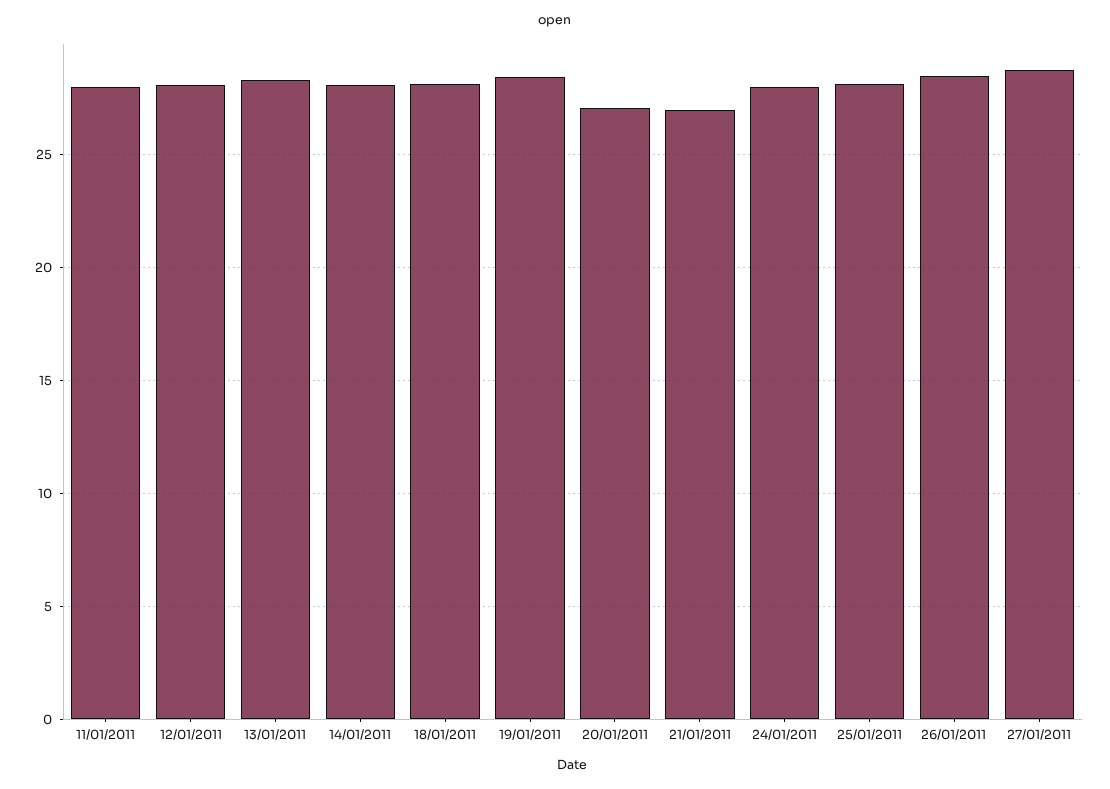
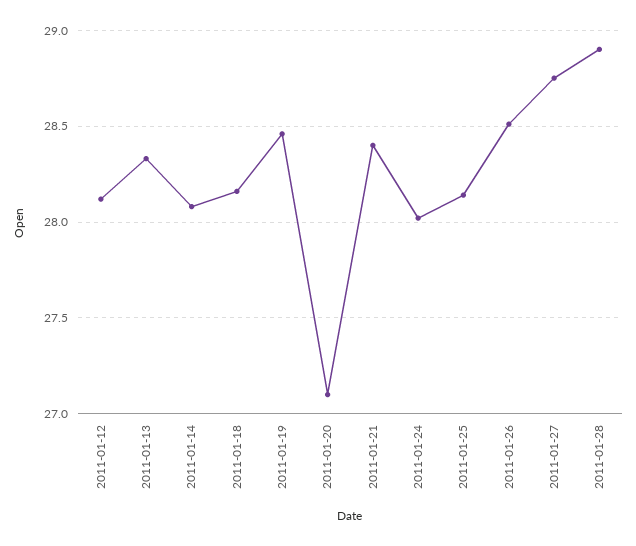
11/01/2011: 28 -> none
21/01/2011: 27 -> 28.4
2011-01-28: none -> 28.9

